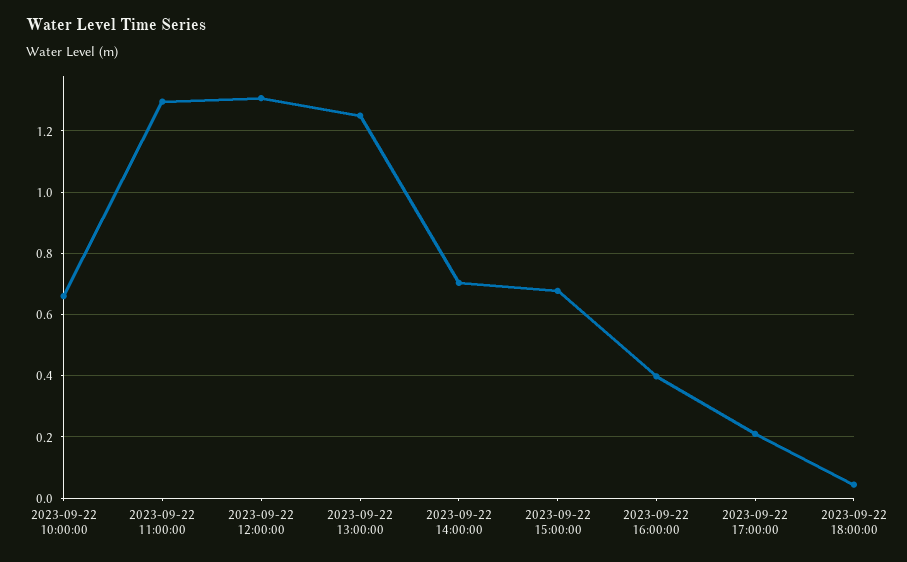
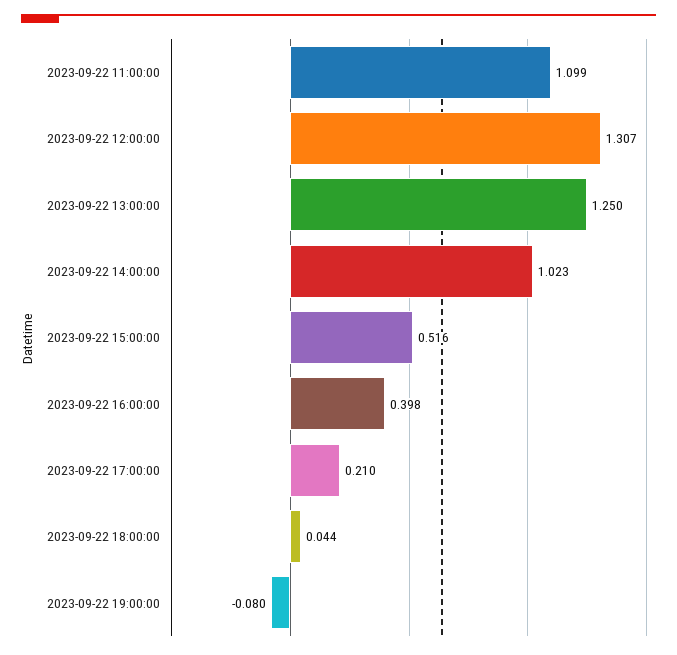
2023-09-22 10:00:00: 0.66 -> none
2023-09-22 11:00:00: 1.3 -> 1.099
2023-09-22 14:00:00: 0.7 -> 1.023
2023-09-22 15:00:00: 0.68 -> 0.516
2023-09-22 19:00:00: none -> -0.08

